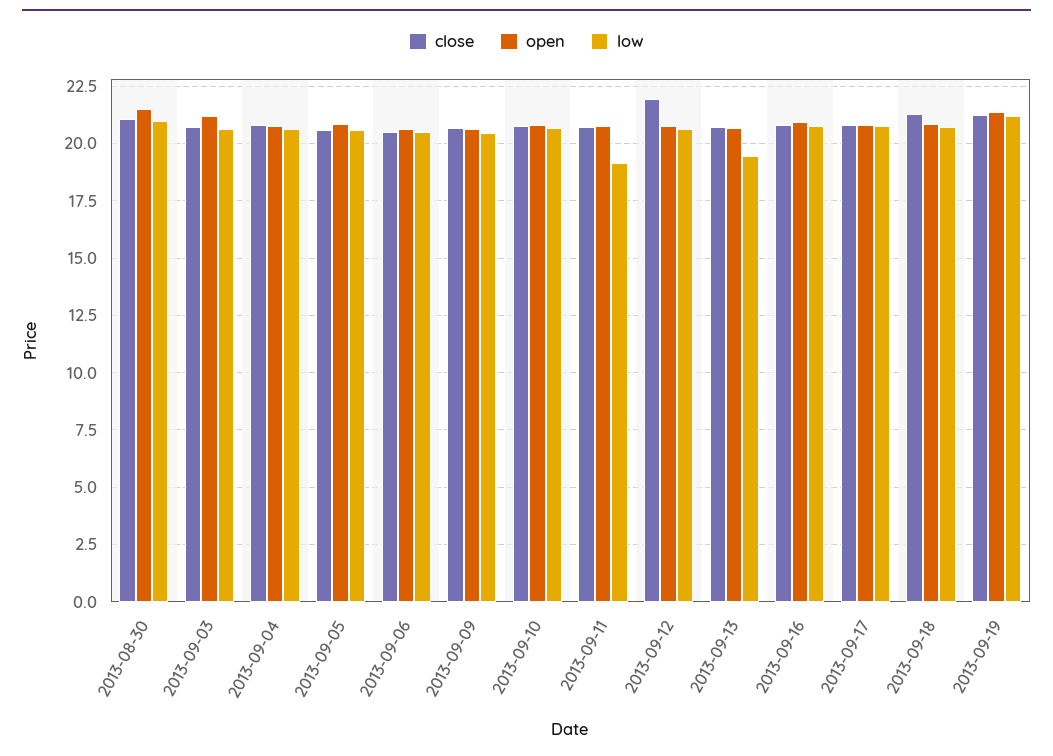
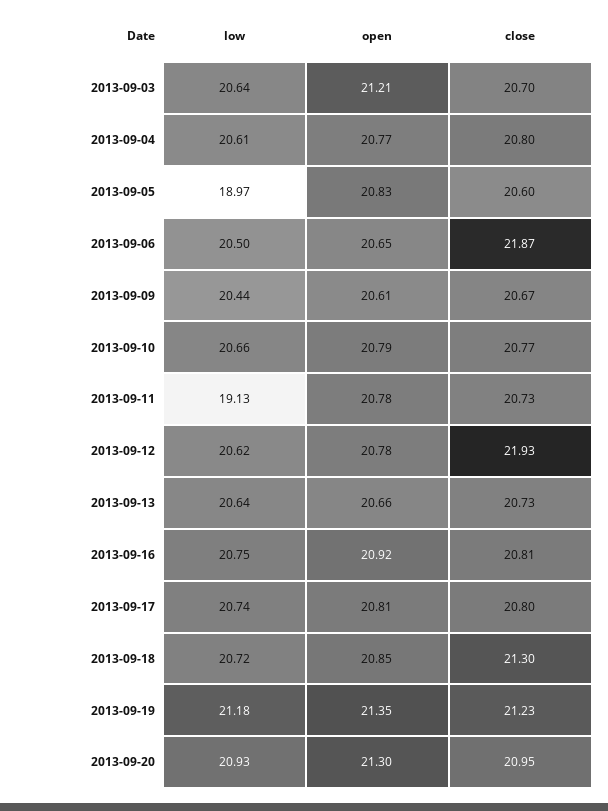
close, 2013-08-30: 21 -> none
open, 2013-08-30: 21.5 -> none
low, 2013-08-30: 21 -> none
low, 2013-09-05: 20.5 -> 18.97
close, 2013-09-06: 20.5 -> 21.87
low, 2013-09-13: 19.5 -> 20.64
low, 2013-09-20: none -> 20.93
open, 2013-09-20: none -> 21.3
close, 2013-09-20: none -> 20.95

